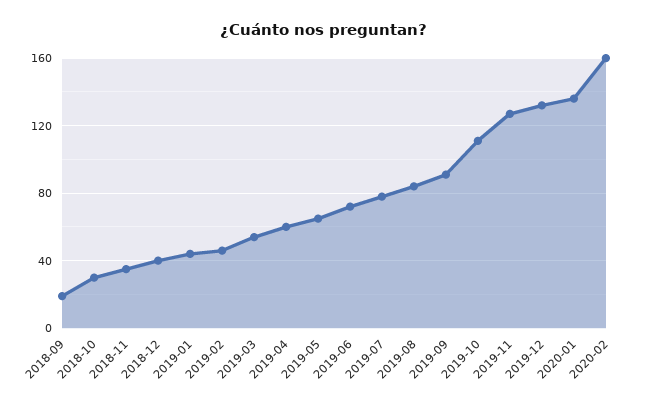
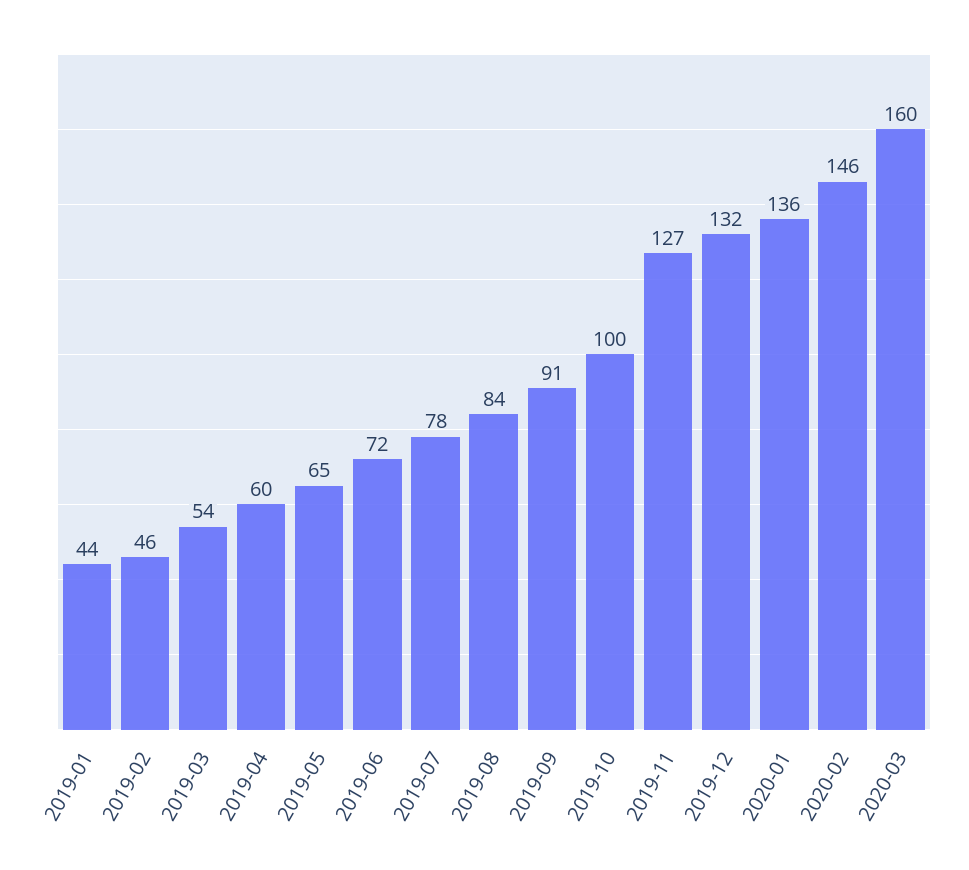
2018-09: 20 -> none
2018-10: 30 -> none
2018-11: 35 -> none
2018-12: 40 -> none
2019-10: 110 -> 100
2020-02: 160 -> 146
2020-03: none -> 160

